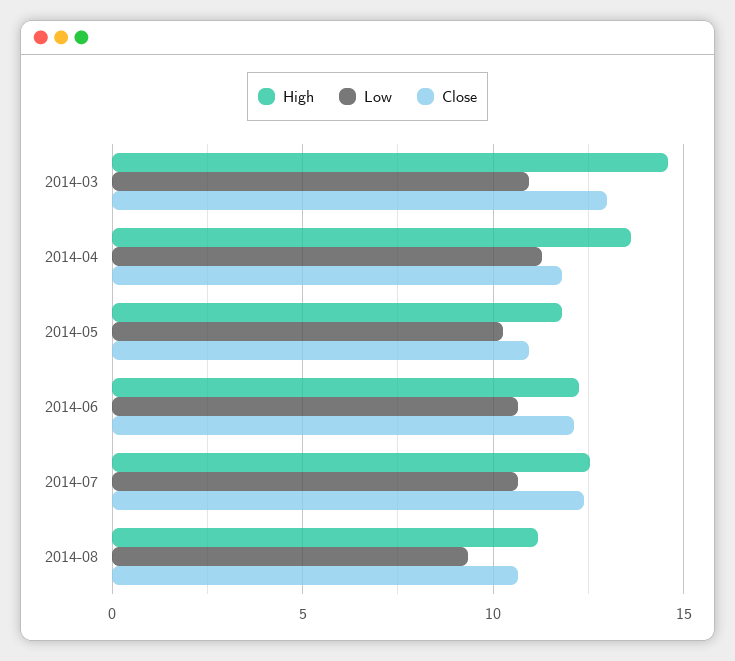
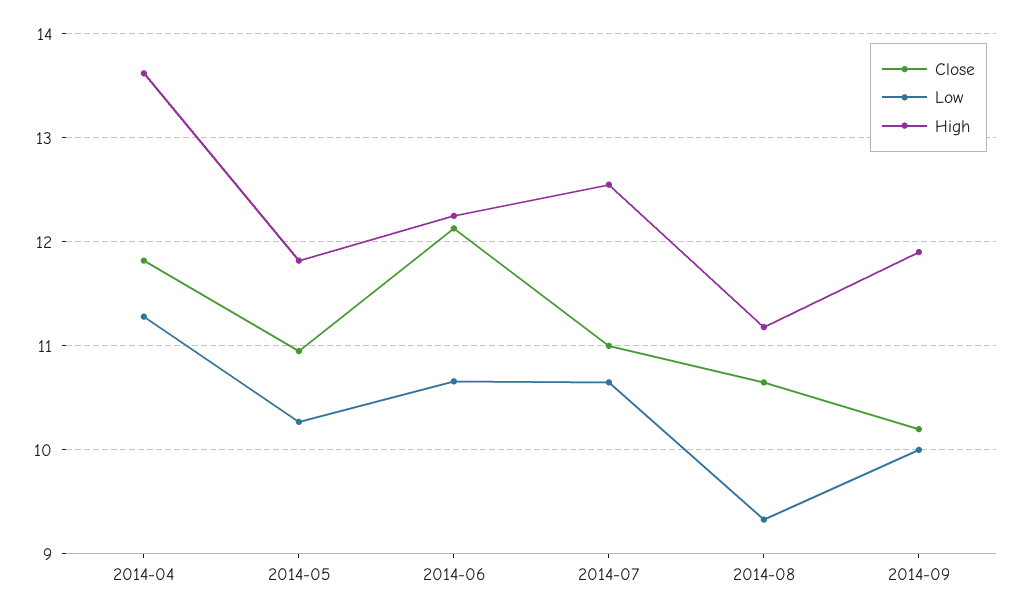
High, 2014-03: 14.5 -> none
Low, 2014-03: 11 -> none
Close, 2014-03: 13 -> none
Close, 2014-07: 12.5 -> 11
Close, 2014-09: none -> 10.2
Low, 2014-09: none -> 10
High, 2014-09: none -> 11.9

